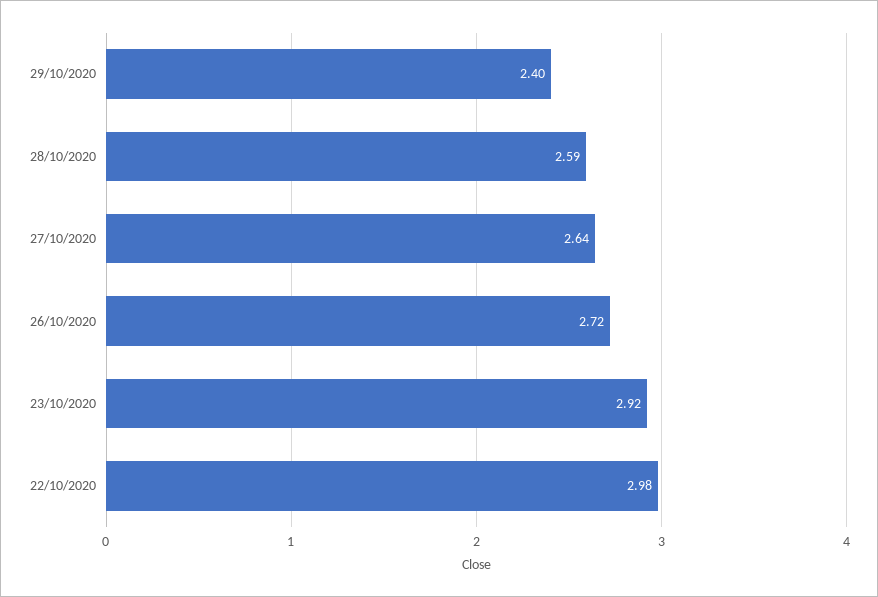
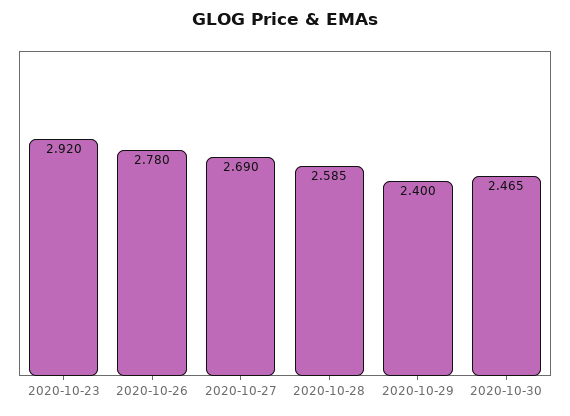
27/10/2020: 2.64 -> 2.69
26/10/2020: 2.72 -> 2.78
22/10/2020: 2.98 -> none
2020-10-30: none -> 2.465

